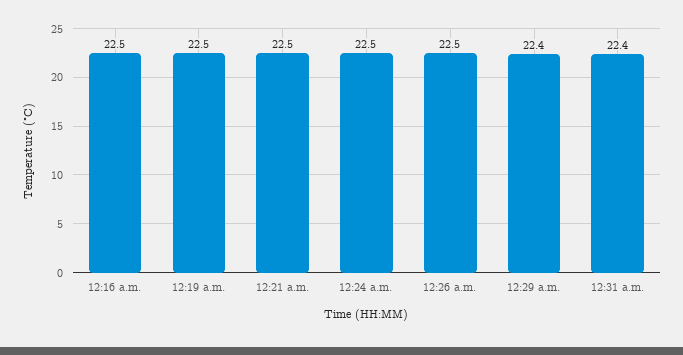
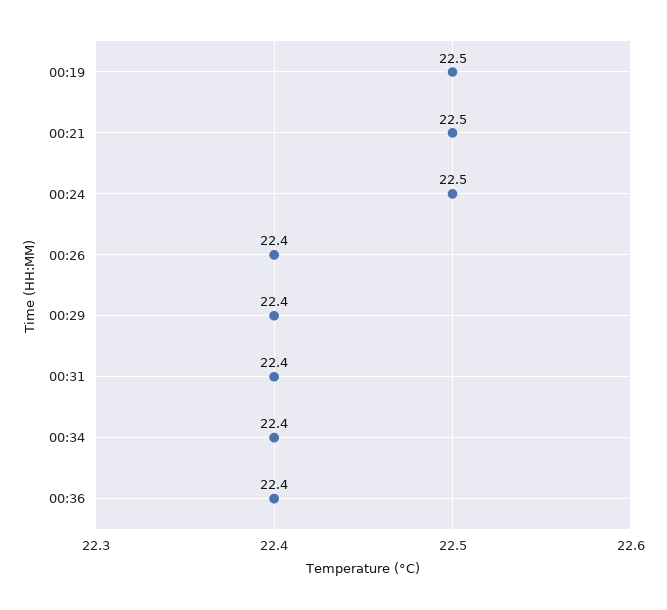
12:16 a.m.: 22.5 -> none
12:26 a.m.: 22.5 -> 22.4
00:34: none -> 22.4
00:36: none -> 22.4

